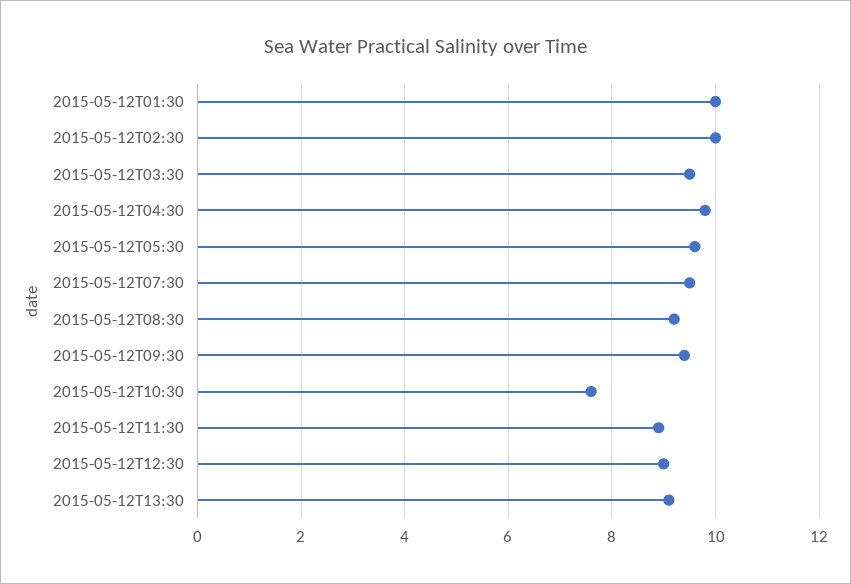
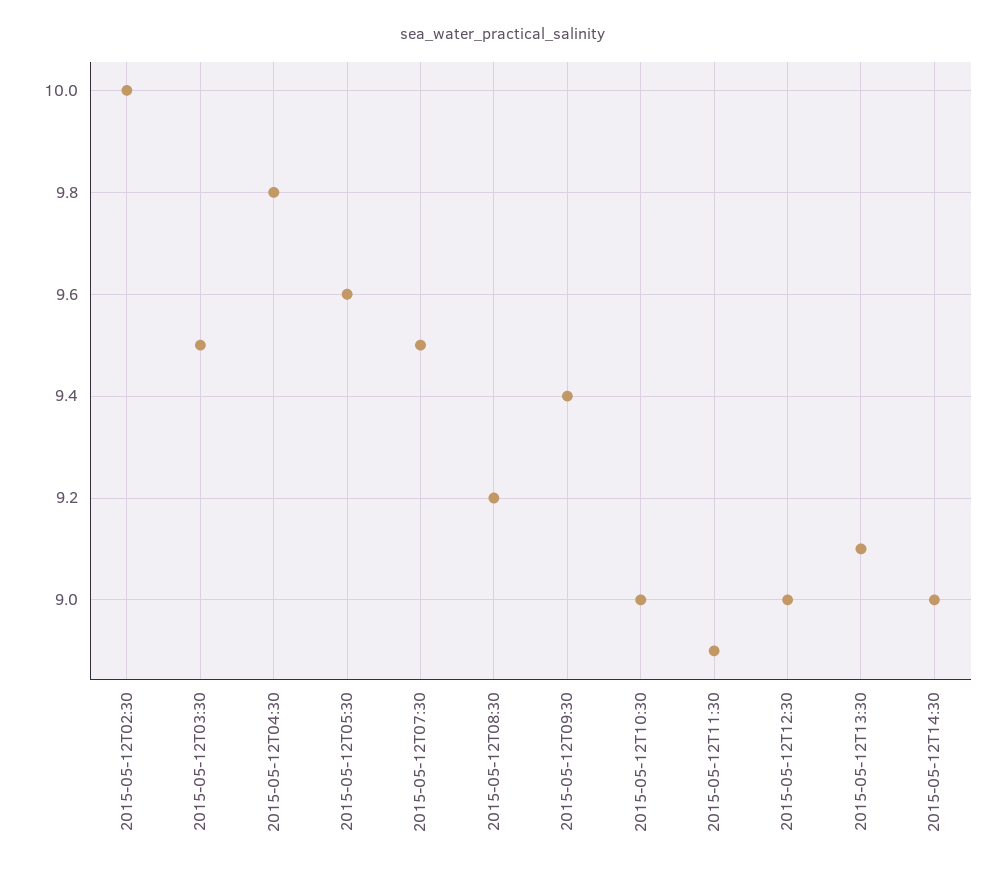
2015-05-12T01:30: 10 -> none
2015-05-12T10:30: 7.5 -> 9
2015-05-12T14:30: none -> 9

